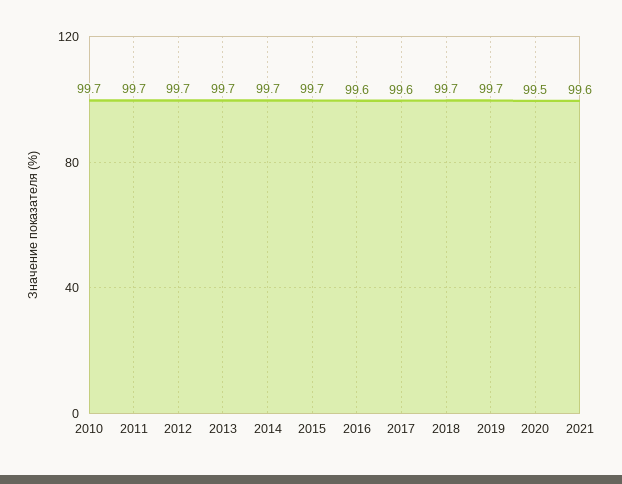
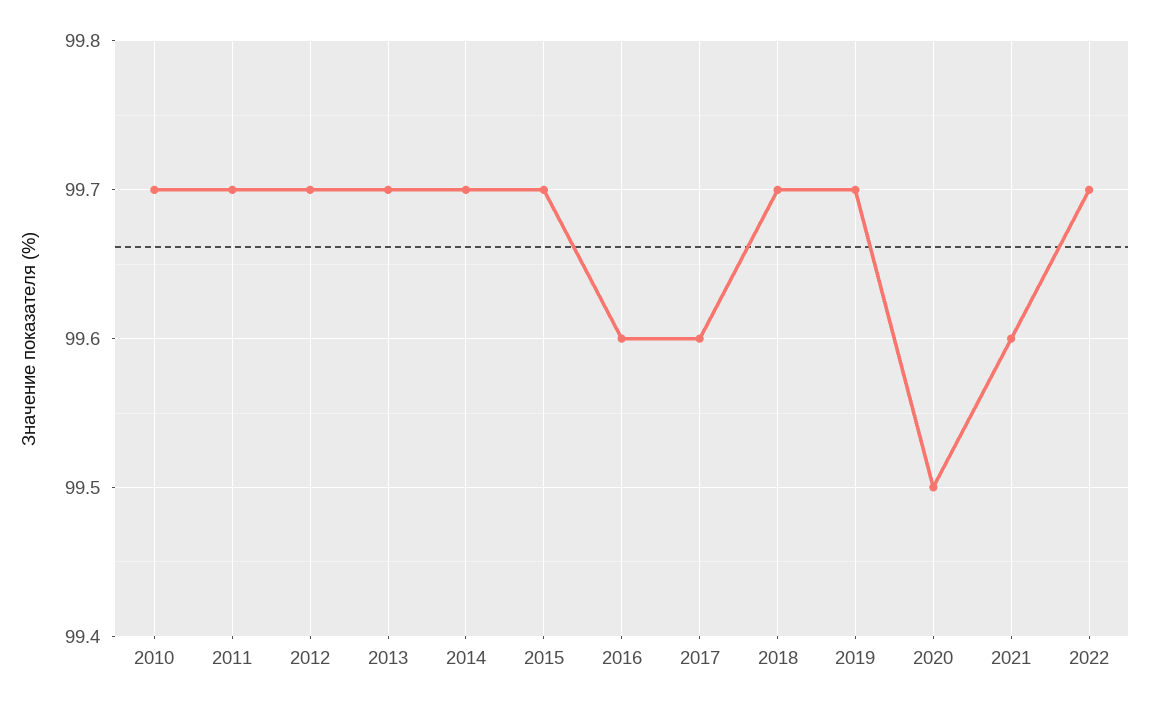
2022: none -> 99.7

